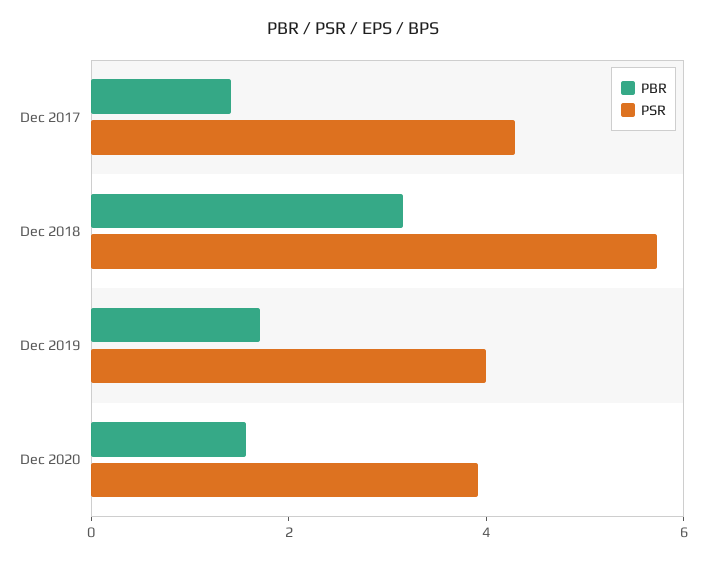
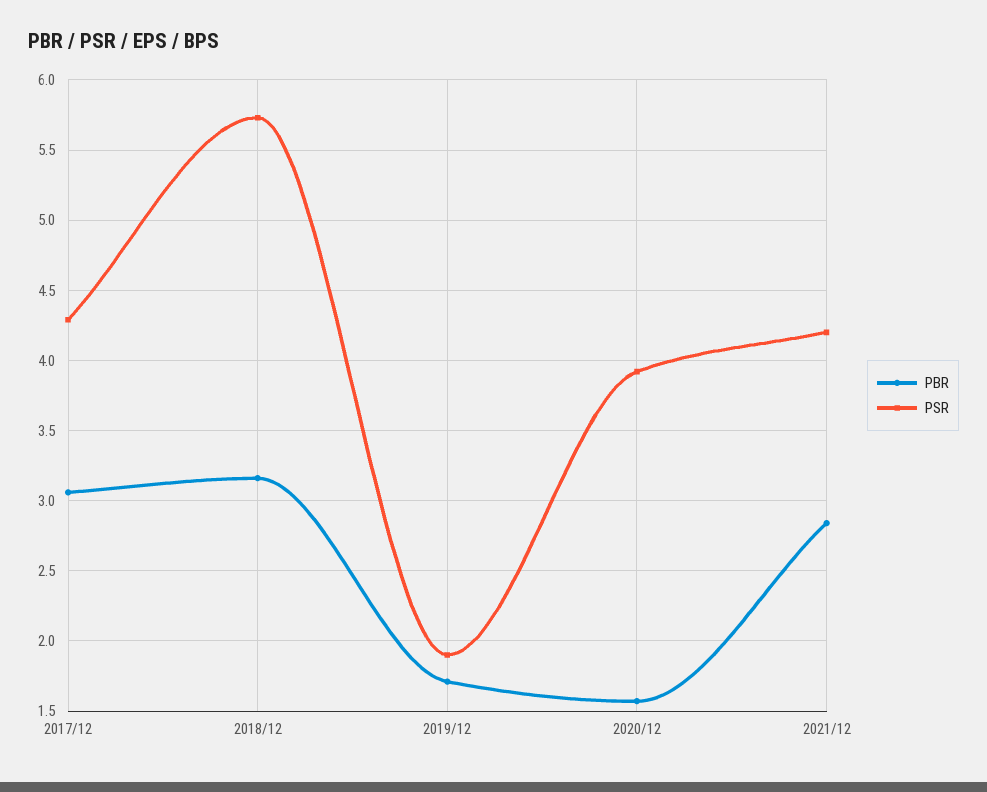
PBR, Dec 2017: 1.5 -> 3.05
PSR, Dec 2019: 4 -> 1.9
PBR, 2021/12: none -> 2.85
PSR, 2021/12: none -> 4.2

